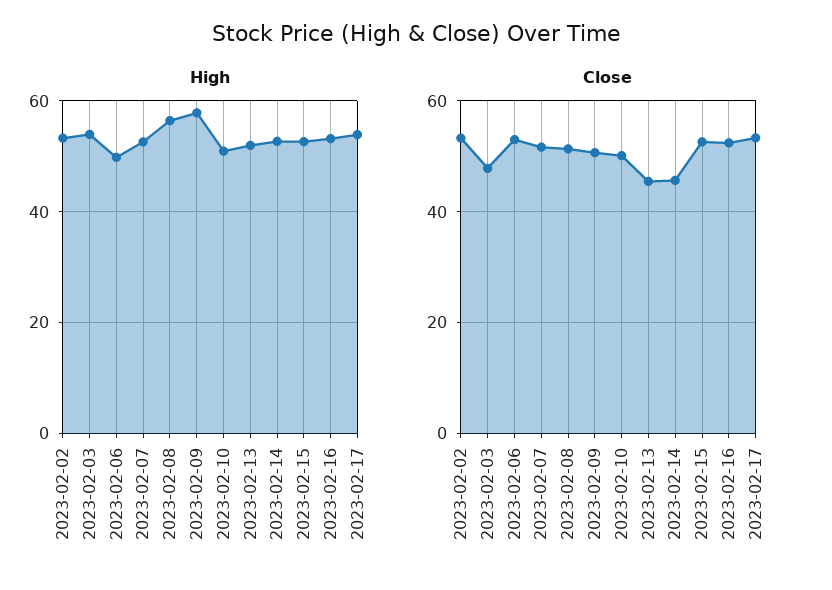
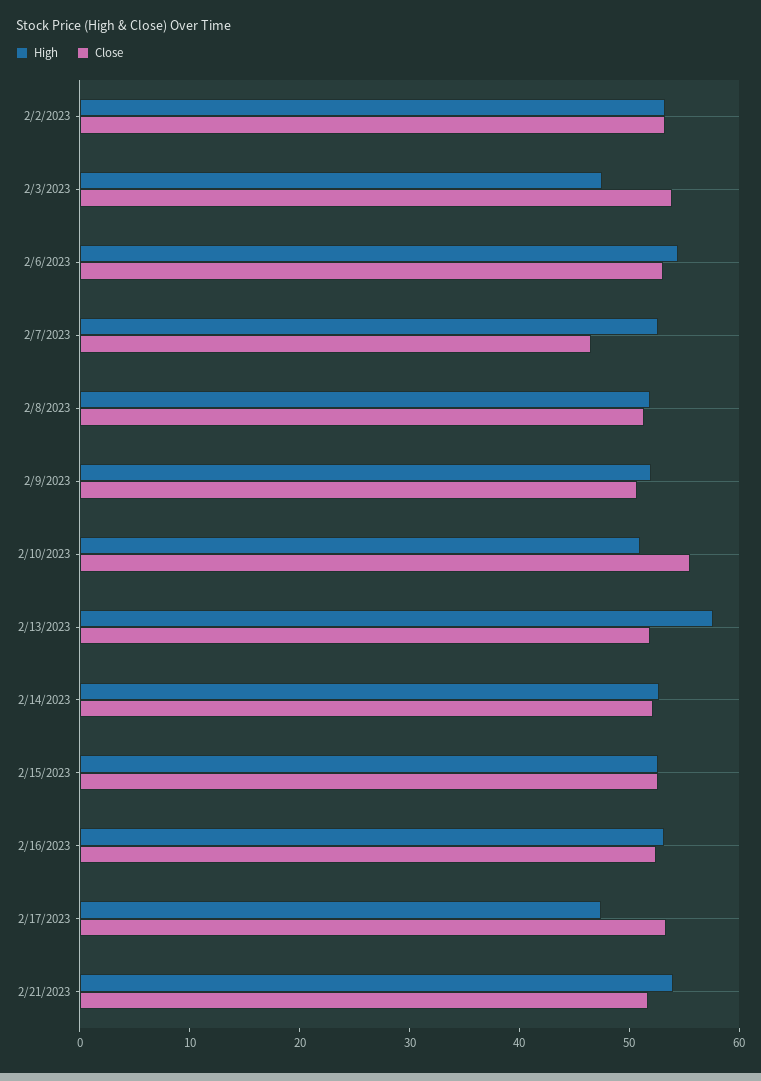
High, 2023-02-03: 54 -> 48
High, 2023-02-06: 50 -> 54
High, 2023-02-08: 56 -> 52
High, 2023-02-09: 58 -> 52
High, 2023-02-13: 52 -> 58
High, 2023-02-17: 54 -> 48
Close, 2023-02-03: 48 -> 54
Close, 2023-02-07: 52 -> 46
Close, 2023-02-10: 50 -> 56
Close, 2023-02-13: 46 -> 52
Close, 2023-02-14: 46 -> 52
High, 2/21/2023: none -> 54
Close, 2/21/2023: none -> 52

